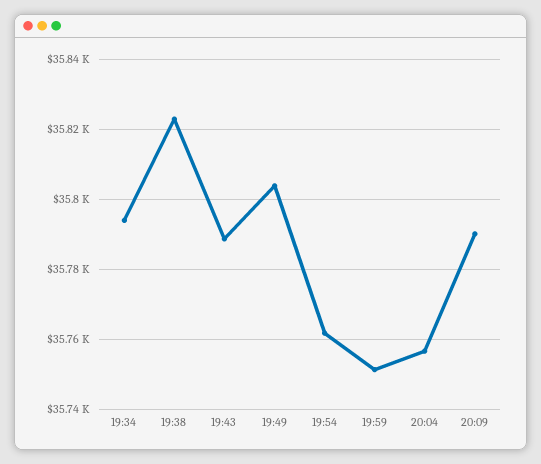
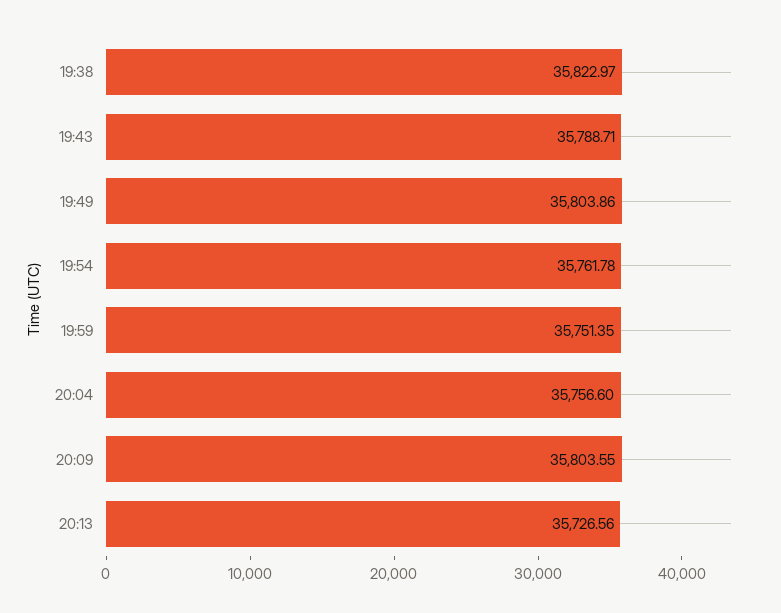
19:34: 35794 -> none
20:09: 35790 -> 35803.55
20:13: none -> 35726.56

